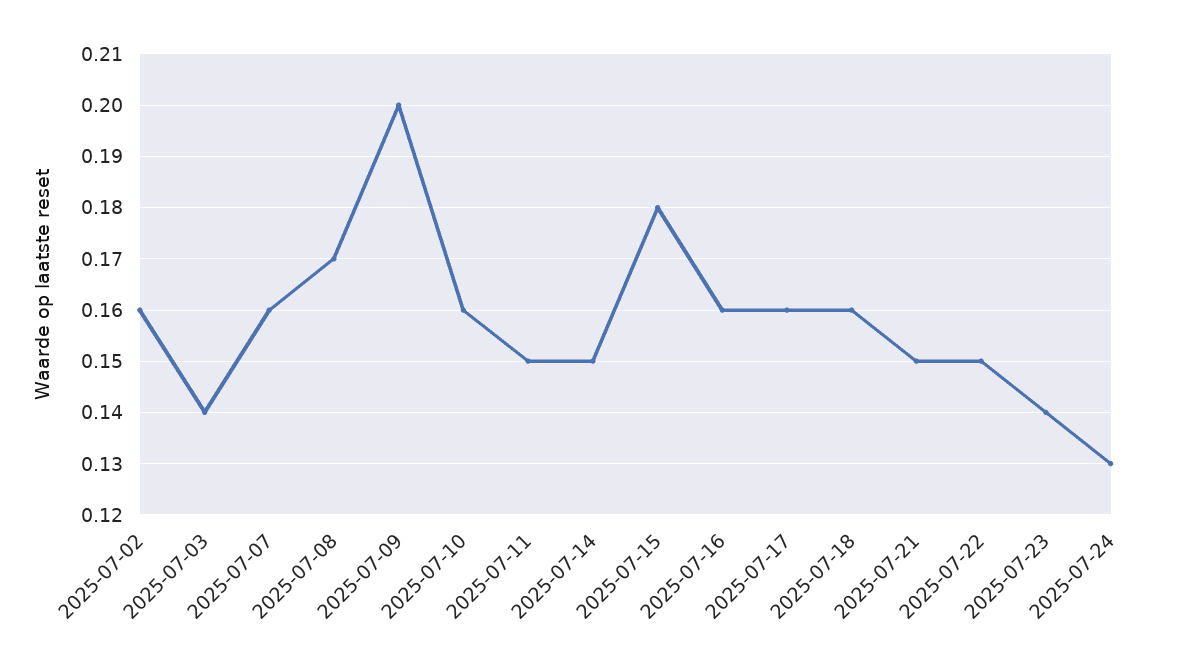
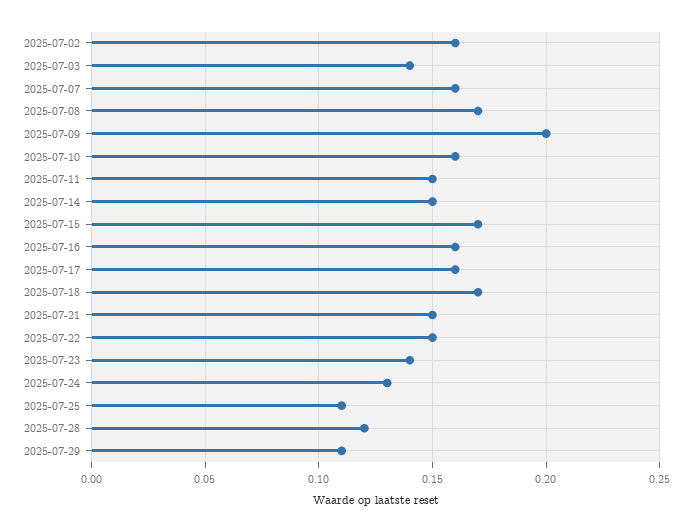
2025-07-15: 0.18 -> 0.17
2025-07-18: 0.16 -> 0.17
2025-07-25: none -> 0.11
2025-07-28: none -> 0.12
2025-07-29: none -> 0.11

